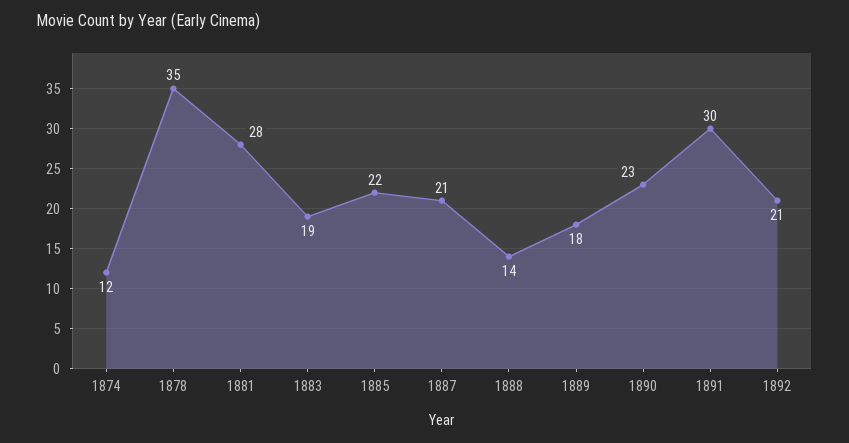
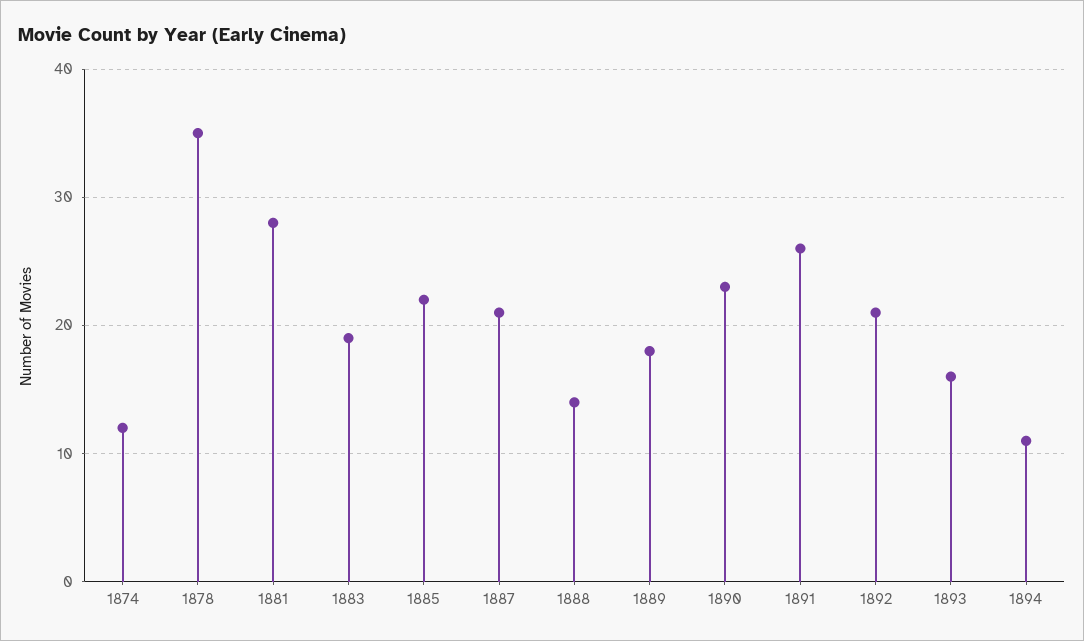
1891: 30 -> 26
1893: none -> 16
1894: none -> 11

